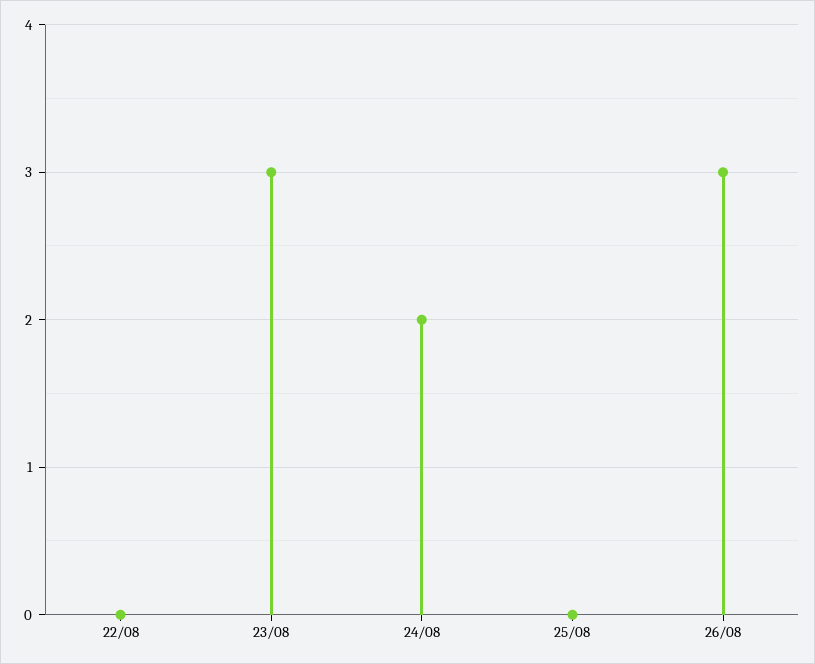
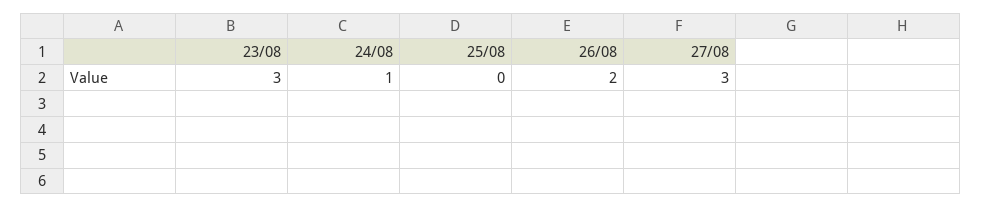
22/08: 0 -> none
24/08: 2 -> 1
26/08: 3 -> 2
27/08: none -> 3

